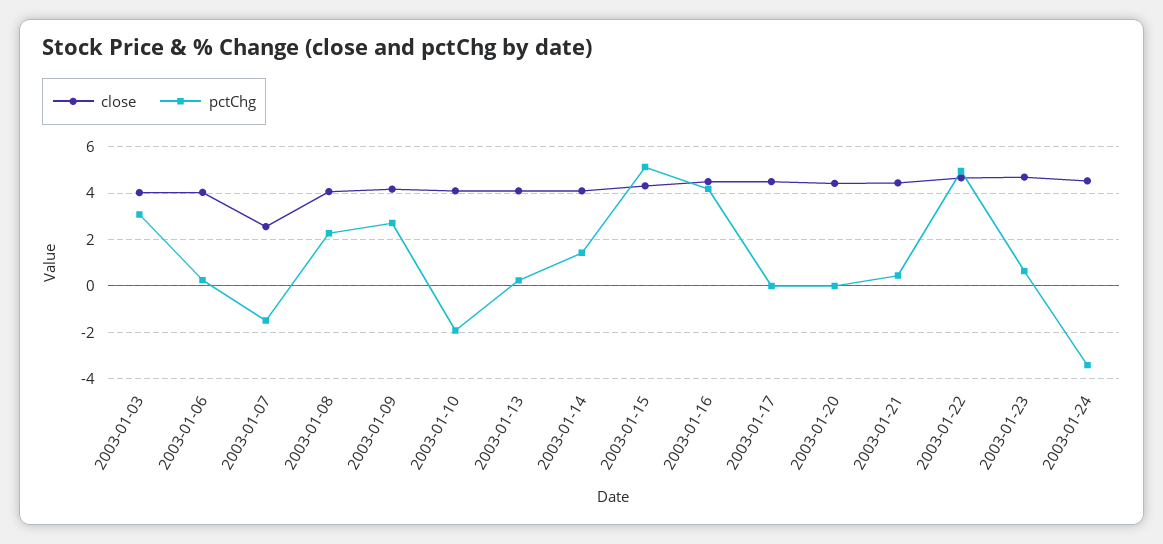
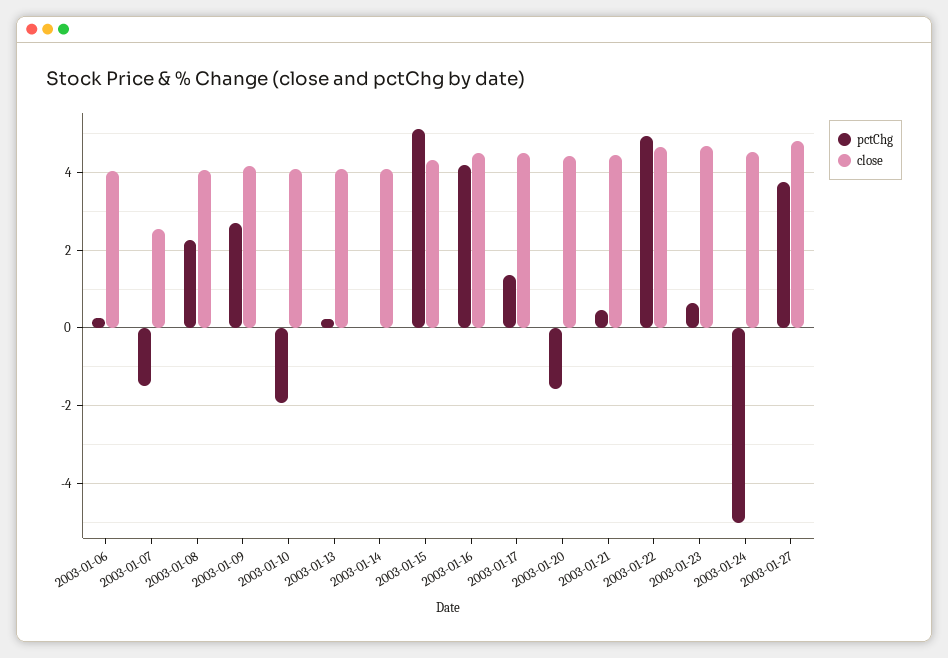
close, 2003-01-03: 4 -> none
pctChg, 2003-01-03: 3 -> none
pctChg, 2003-01-14: 1.5 -> 0
pctChg, 2003-01-17: 0 -> 1.4
pctChg, 2003-01-20: 0 -> -1.6
pctChg, 2003-01-24: -3.5 -> -5
pctChg, 2003-01-27: none -> 3.8
close, 2003-01-27: none -> 4.8

